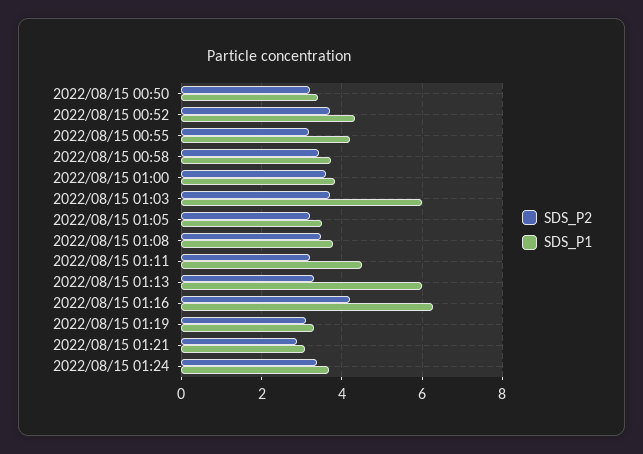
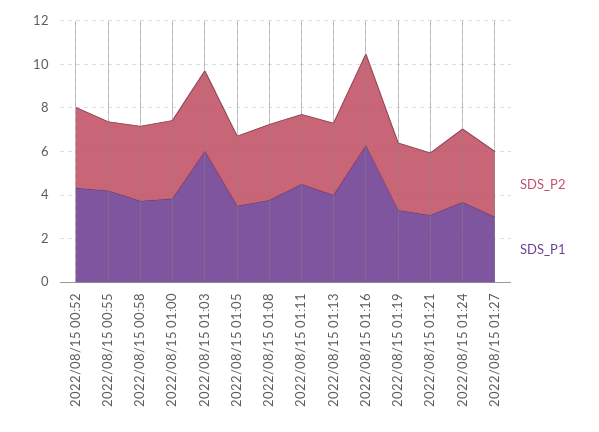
SDS_P2, 2022/08/15 00:50: 3.2 -> none
SDS_P1, 2022/08/15 00:50: 3.4 -> none
SDS_P1, 2022/08/15 01:13: 6 -> 4
SDS_P2, 2022/08/15 01:27: none -> 3
SDS_P1, 2022/08/15 01:27: none -> 3

